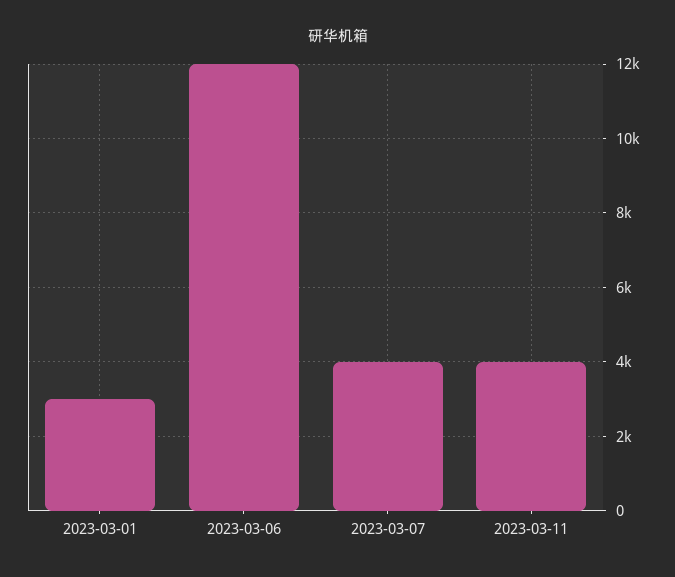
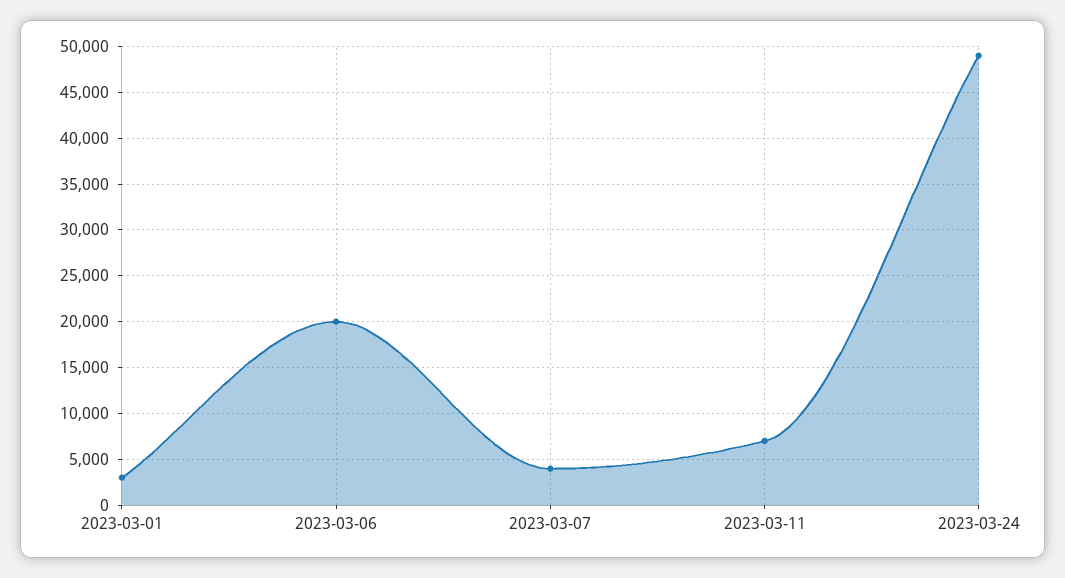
2023-03-06: 12000 -> 20000
2023-03-11: 4000 -> 7000
2023-03-24: none -> 49000

